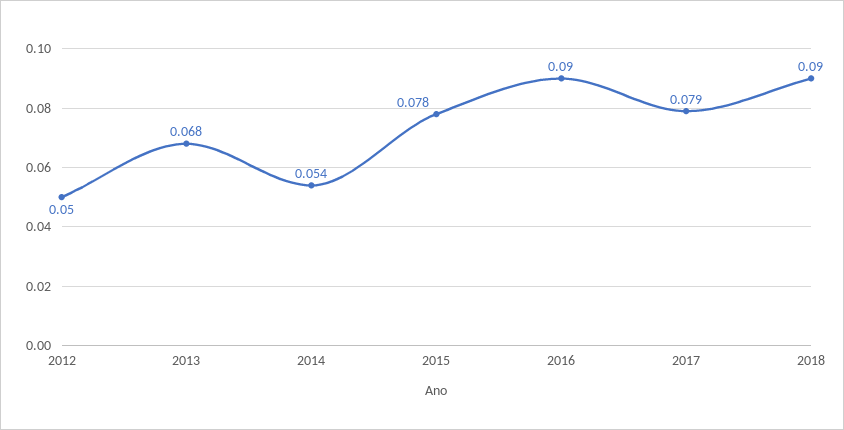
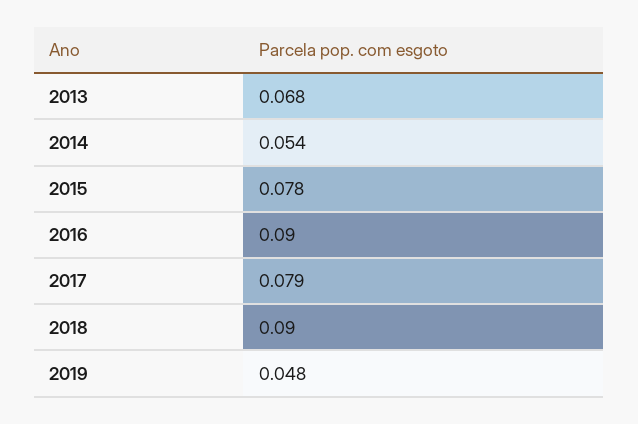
2012: 0.05 -> none
2019: none -> 0.048

